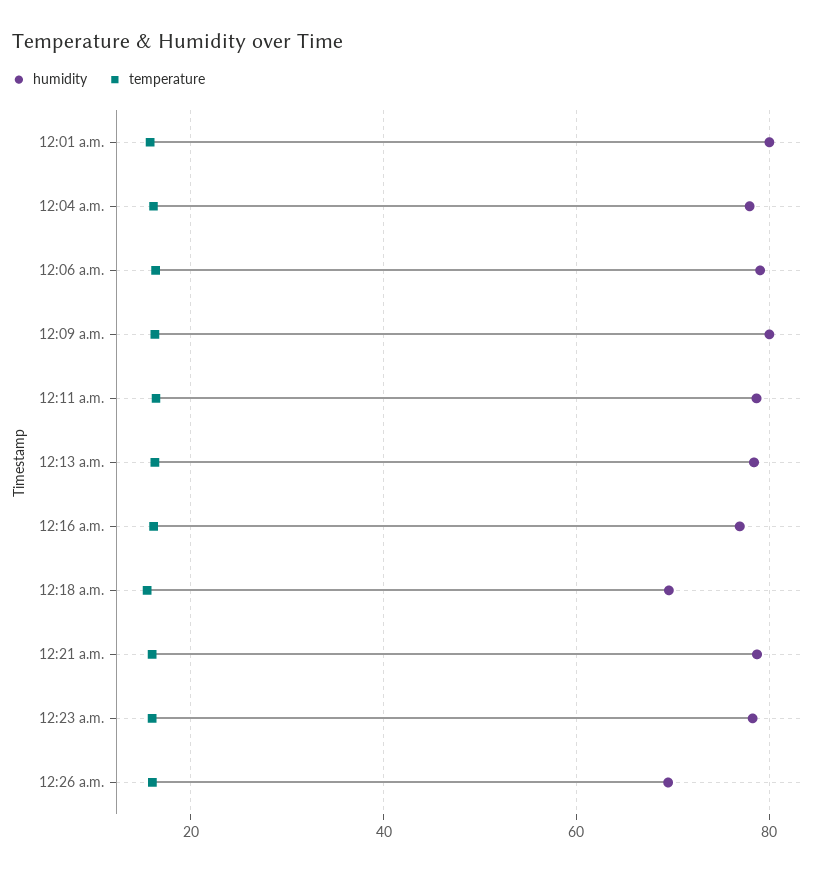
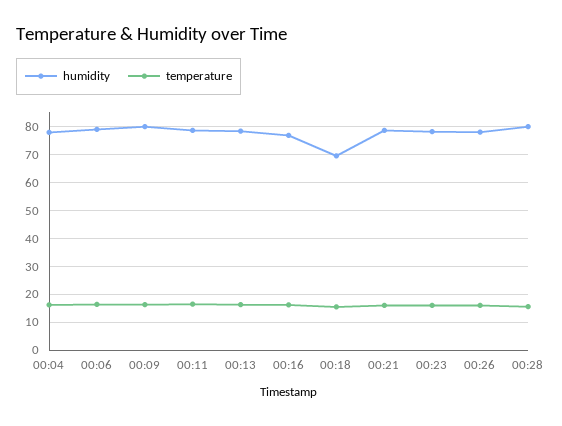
humidity, 12:01 a.m.: 80 -> none
temperature, 12:01 a.m.: 16 -> none
humidity, 12:26 a.m.: 70 -> 77.5
humidity, 00:28: none -> 80
temperature, 00:28: none -> 15

